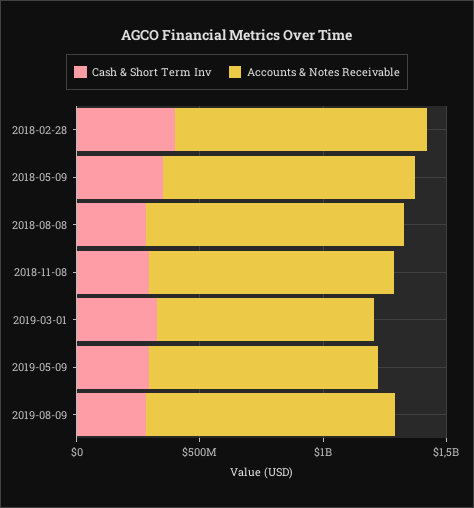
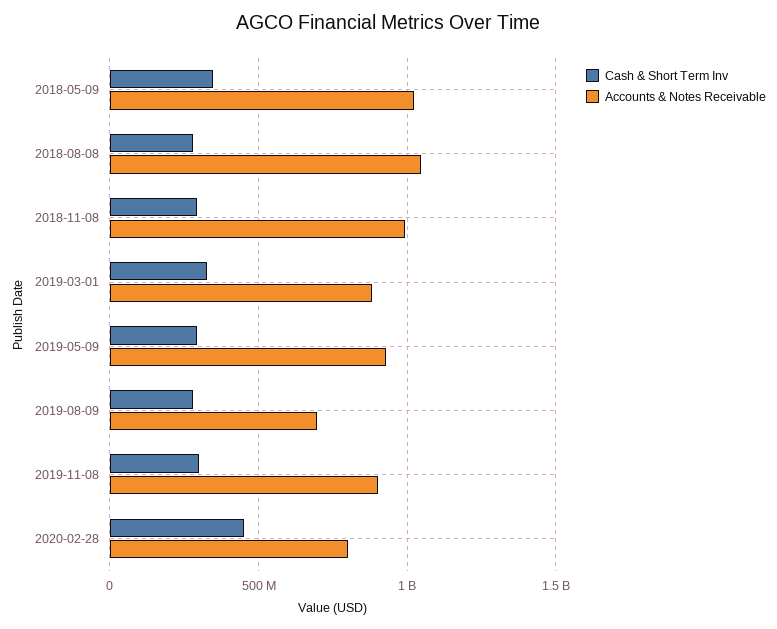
Cash & Short Term Inv, 2018-02-28: 400000000 -> none
Accounts & Notes Receivable, 2018-02-28: 1000000000 -> none
Accounts & Notes Receivable, 2019-08-09: 1000000000 -> 700000000
Cash & Short Term Inv, 2019-11-08: none -> 300000000
Accounts & Notes Receivable, 2019-11-08: none -> 900000000
Cash & Short Term Inv, 2020-02-28: none -> 450000000
Accounts & Notes Receivable, 2020-02-28: none -> 800000000

